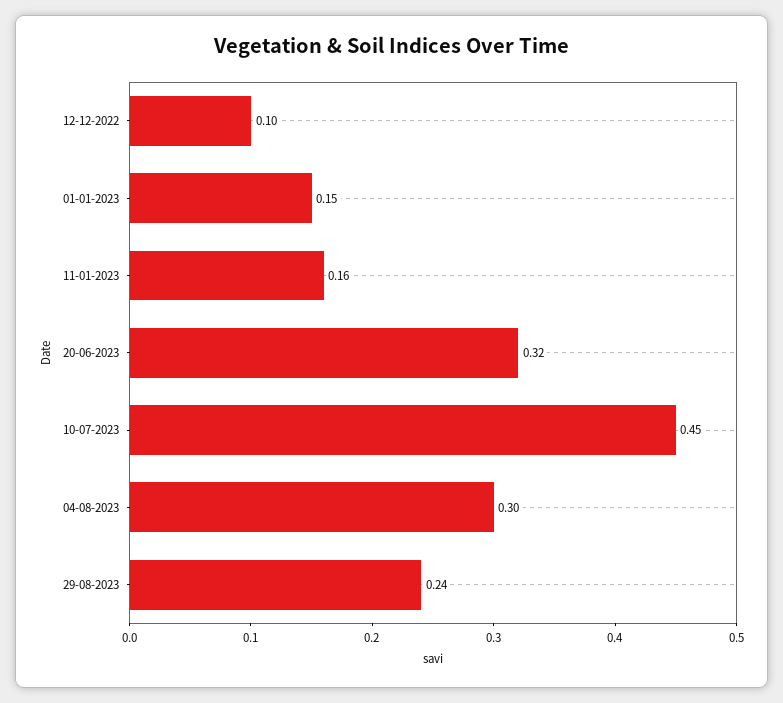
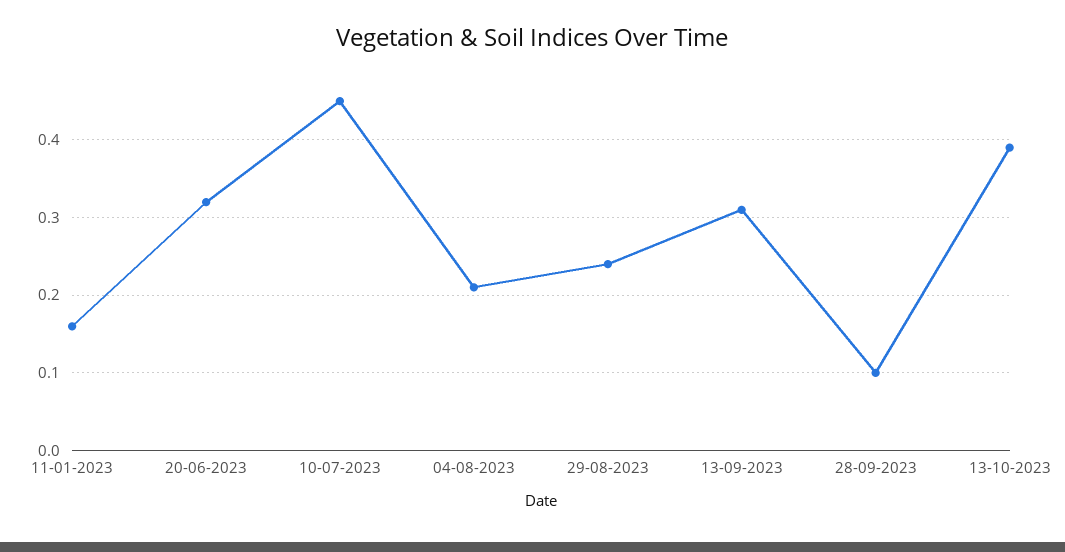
12-12-2022: 0.1 -> none
01-01-2023: 0.15 -> none
04-08-2023: 0.3 -> 0.21
13-09-2023: none -> 0.31
28-09-2023: none -> 0.1
13-10-2023: none -> 0.39

